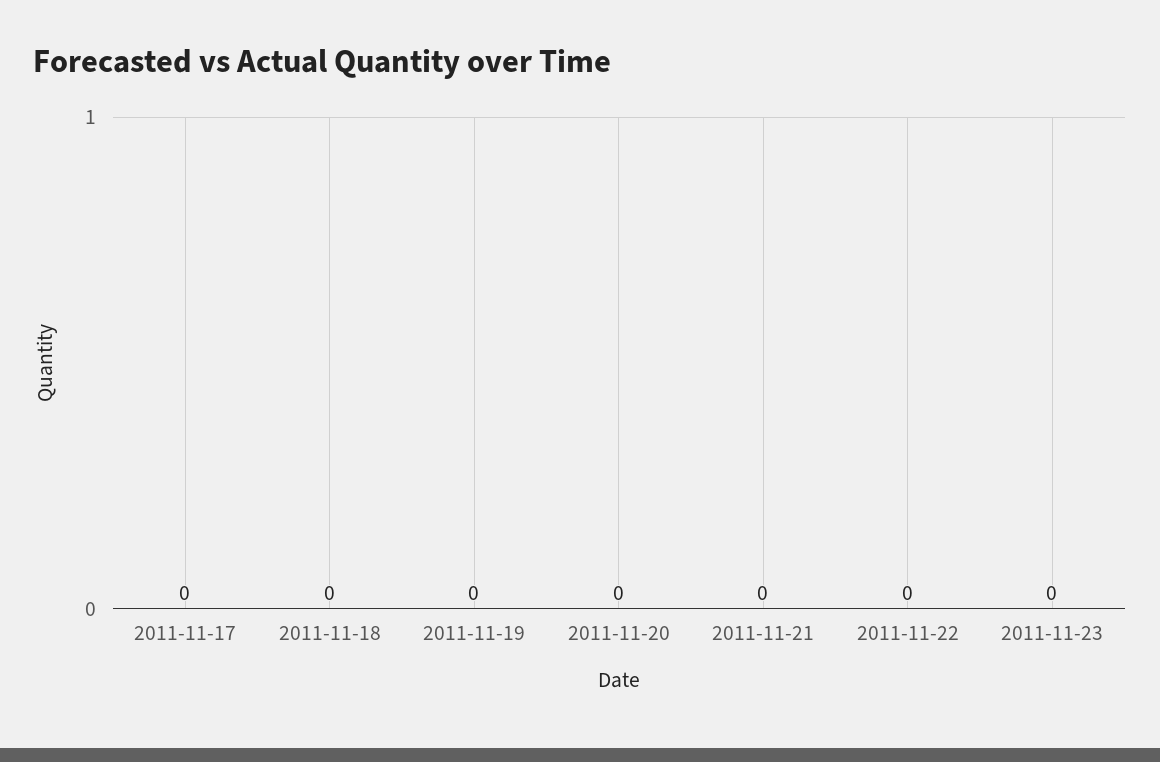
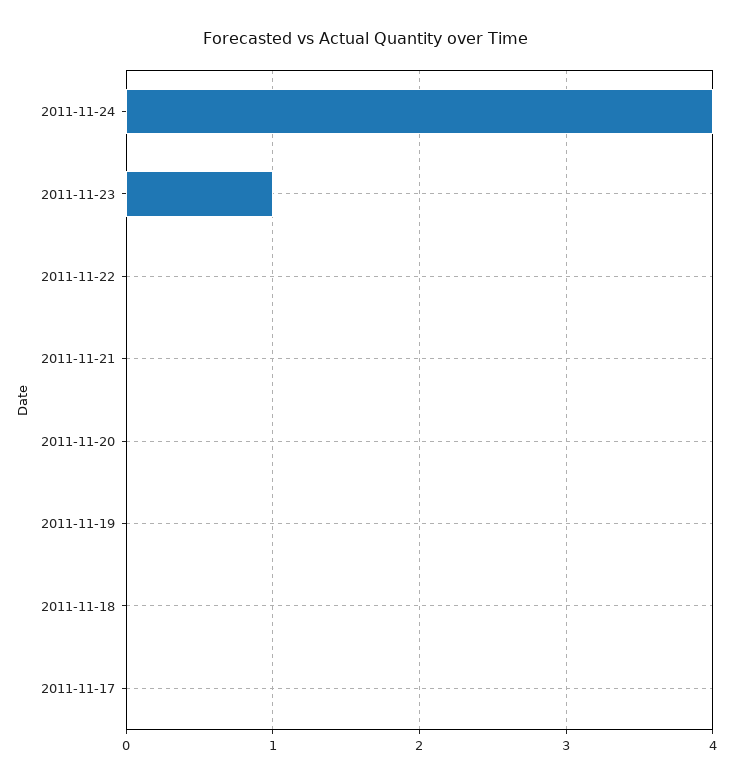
2011-11-23: 0 -> 1
2011-11-24: none -> 4

